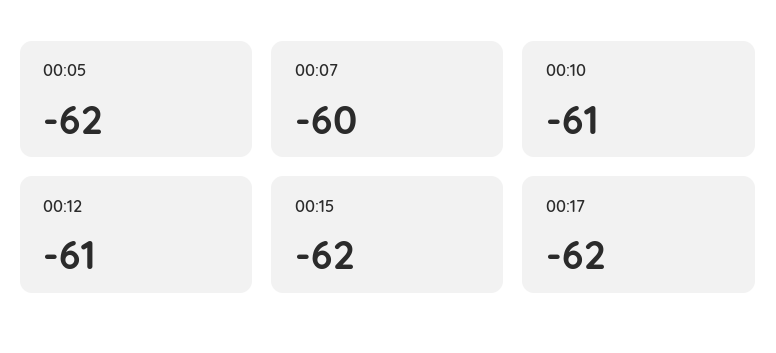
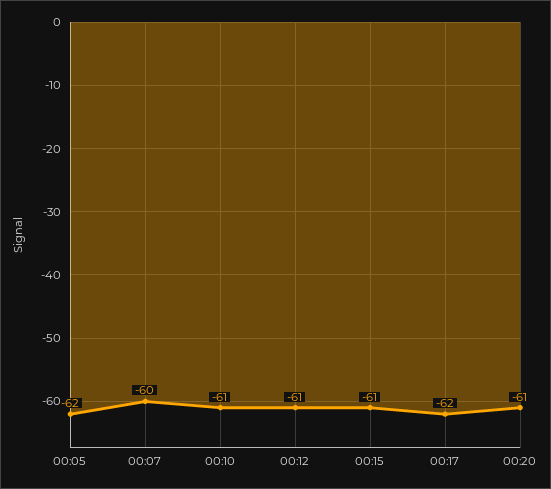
00:15: -62 -> -61
00:20: none -> -61

